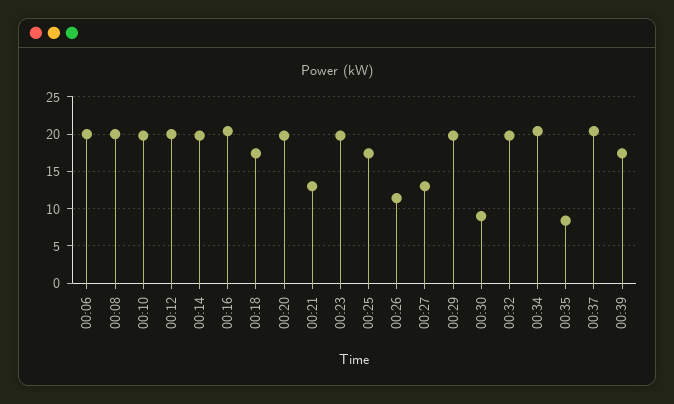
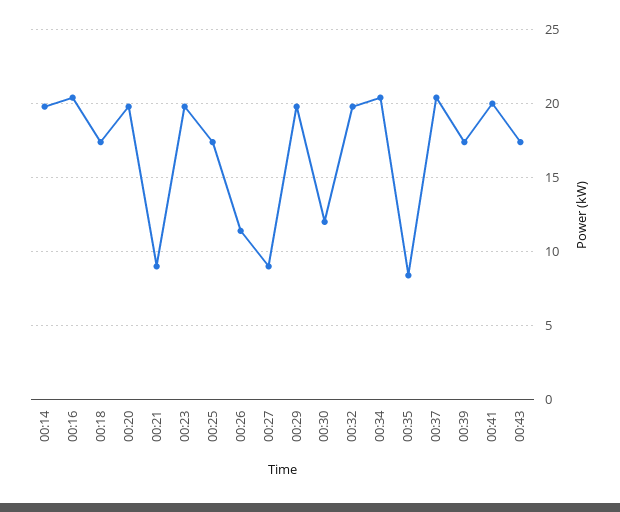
00:06: 20 -> none
00:08: 20 -> none
00:10: 20 -> none
00:12: 20 -> none
00:21: 13 -> 9
00:27: 13 -> 9
00:30: 9 -> 12
00:41: none -> 20
00:43: none -> 17.5

